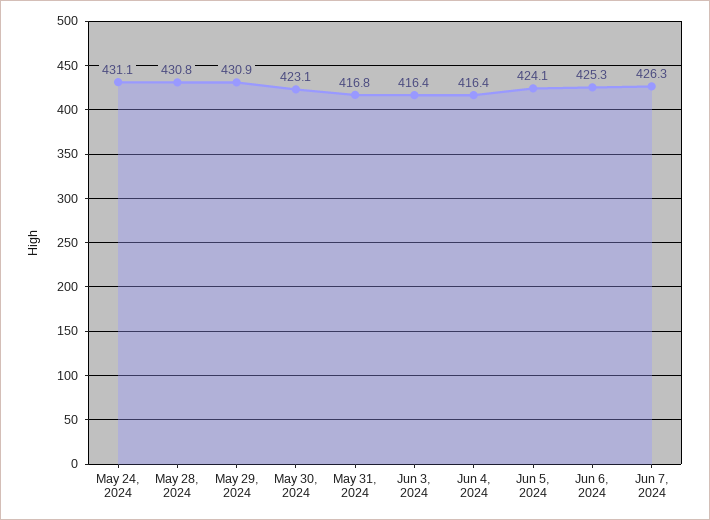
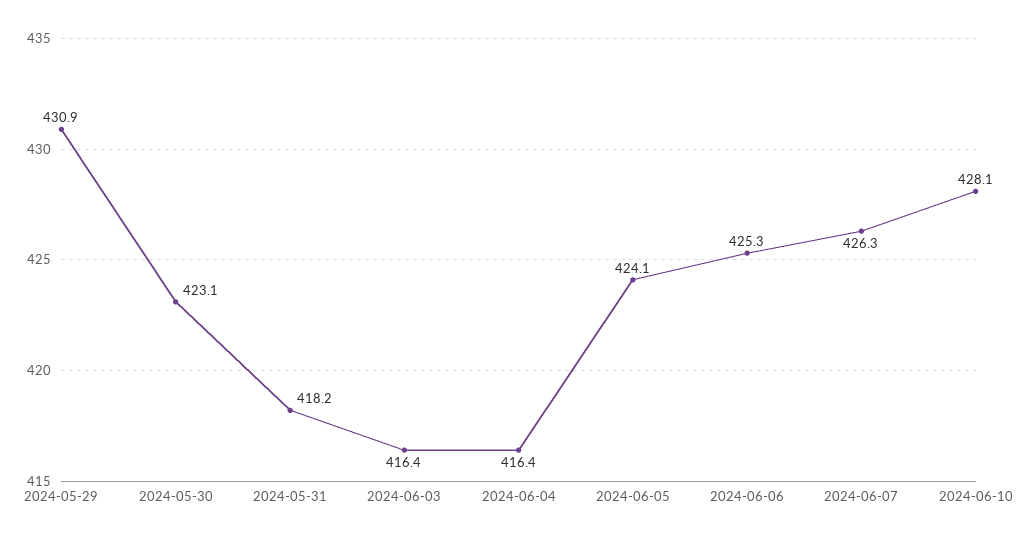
May 24, 2024: 431.1 -> none
May 28, 2024: 430.8 -> none
May 31, 2024: 416.8 -> 418.2
2024-06-10: none -> 428.1

